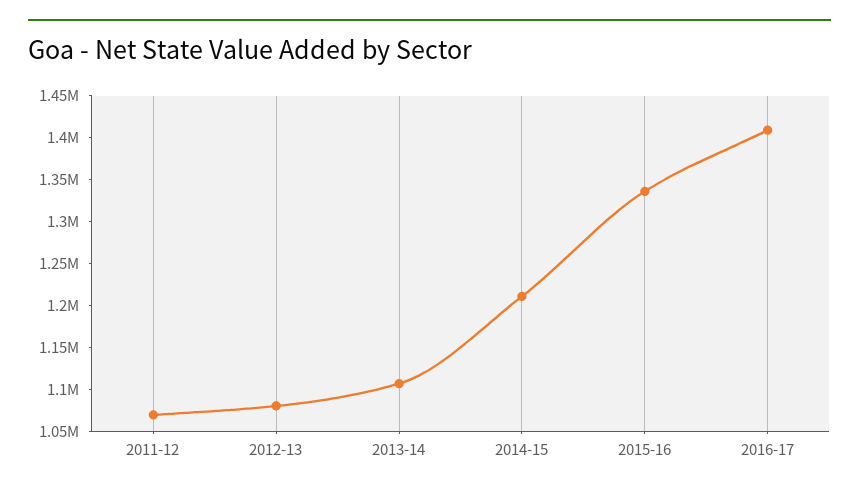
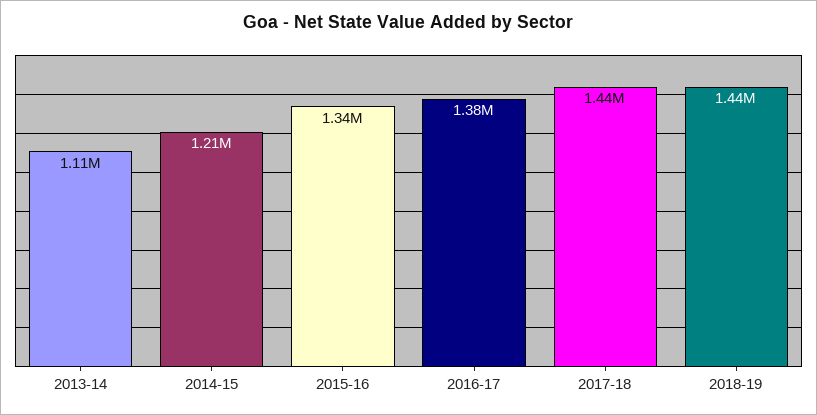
2011-12: 1070000 -> none
2012-13: 1080000 -> none
2016-17: 1410000 -> 1380000
2017-18: none -> 1440000
2018-19: none -> 1440000

